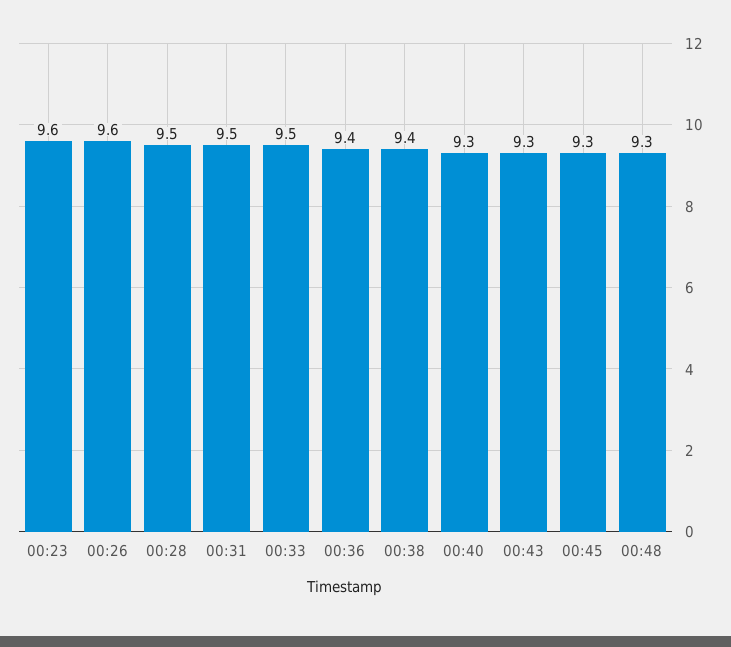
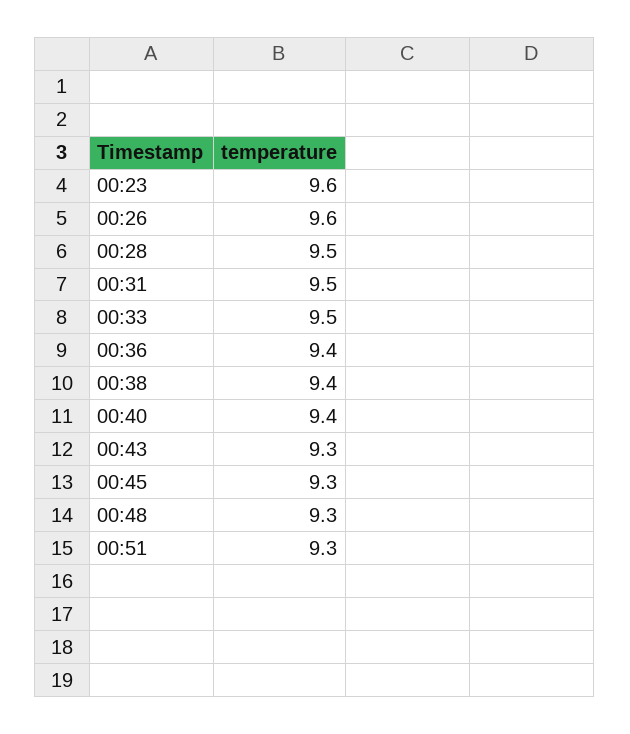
00:40: 9.3 -> 9.4
00:51: none -> 9.3

